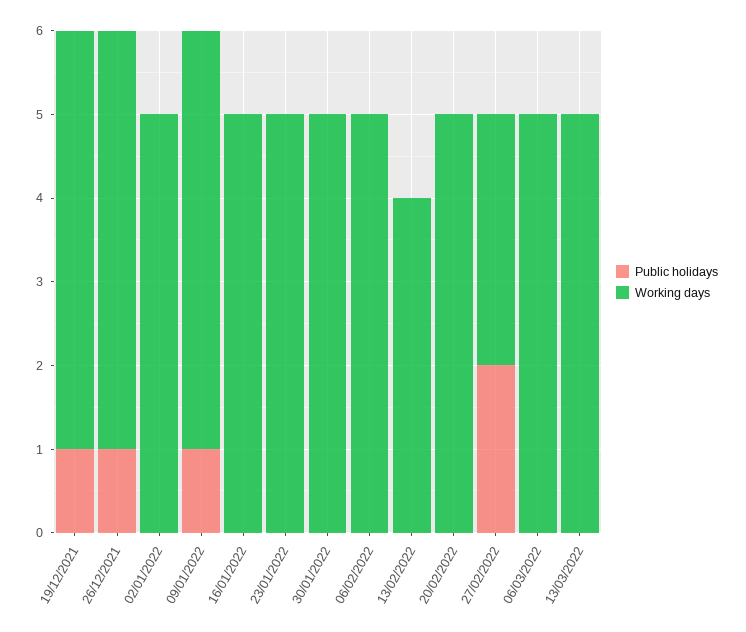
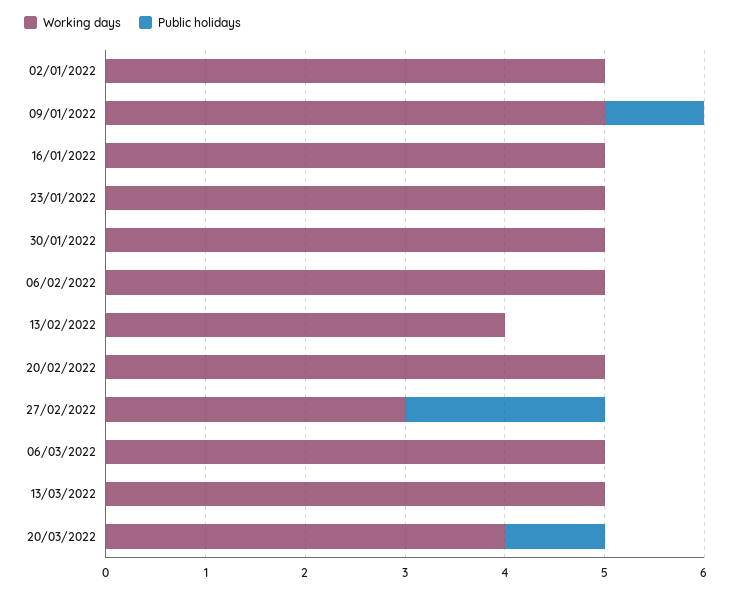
Public holidays, 19/12/2021: 1 -> none
Working days, 19/12/2021: 5 -> none
Public holidays, 26/12/2021: 1 -> none
Working days, 26/12/2021: 5 -> none
Working days, 20/03/2022: none -> 4
Public holidays, 20/03/2022: none -> 1

